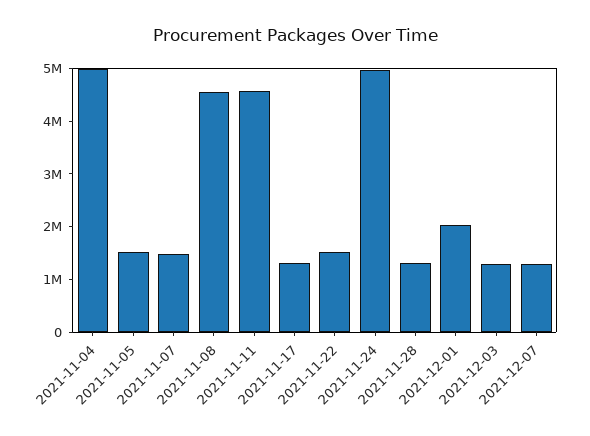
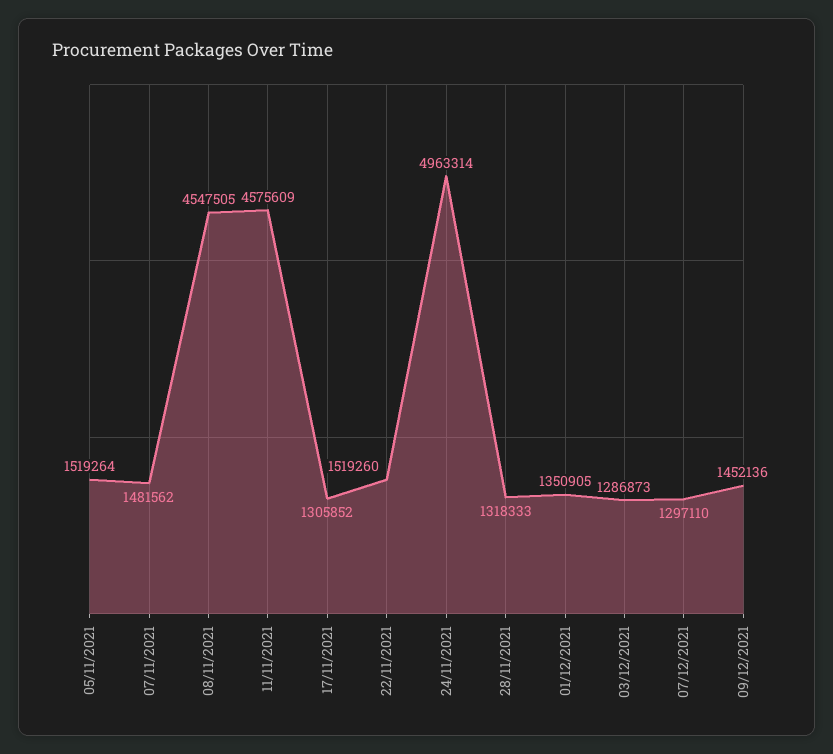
2021-11-04: 5000000 -> none
2021-12-01: 2000000 -> 1350905
09/12/2021: none -> 1452136

